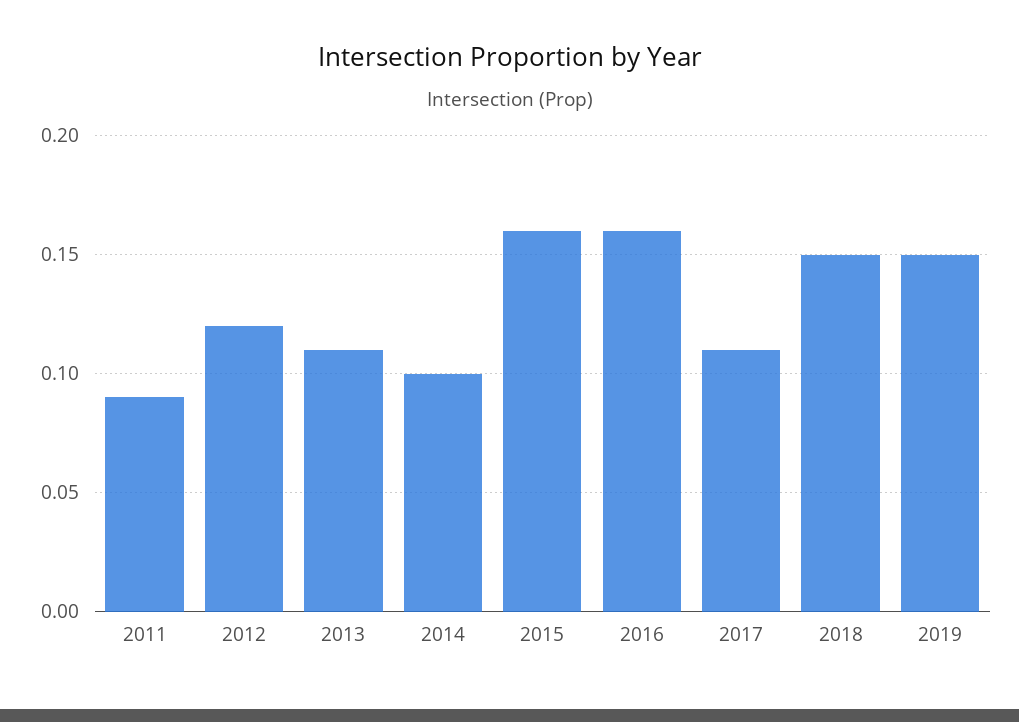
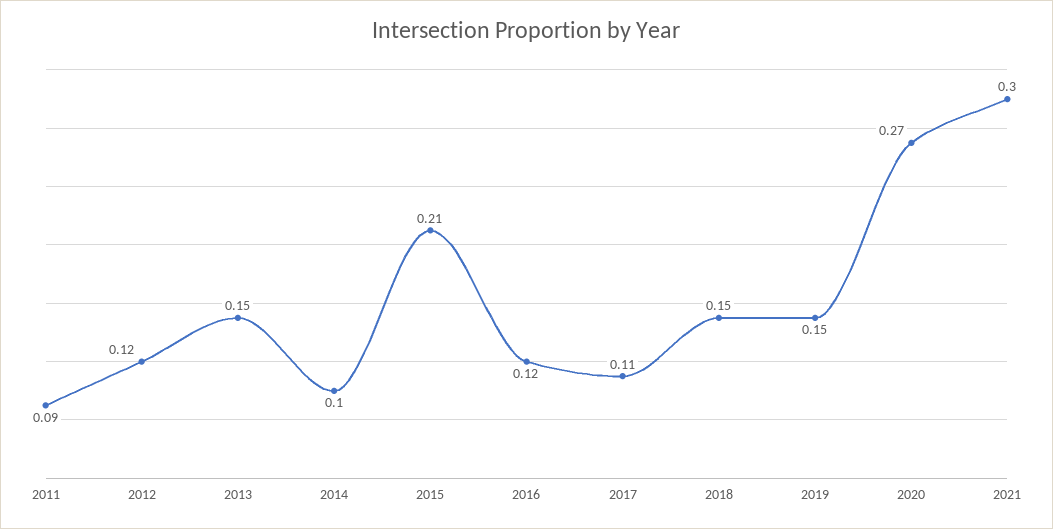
2013: 0.11 -> 0.15
2015: 0.16 -> 0.21
2016: 0.16 -> 0.12
2020: none -> 0.27
2021: none -> 0.3

